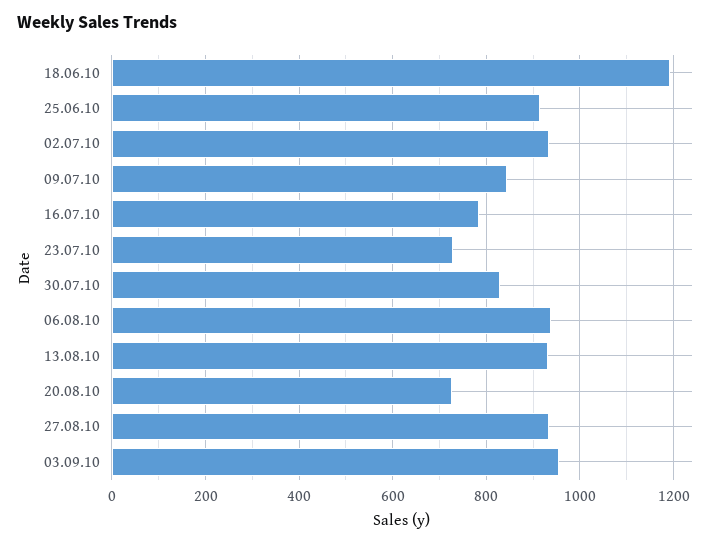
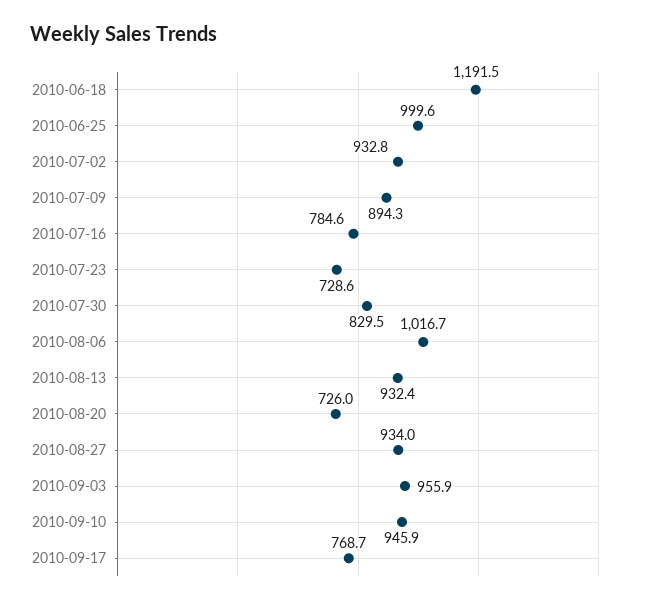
25.06.10: 920 -> 999.6
09.07.10: 840 -> 894.3
06.08.10: 940 -> 1016.7
2010-09-10: none -> 945.9
2010-09-17: none -> 768.7

